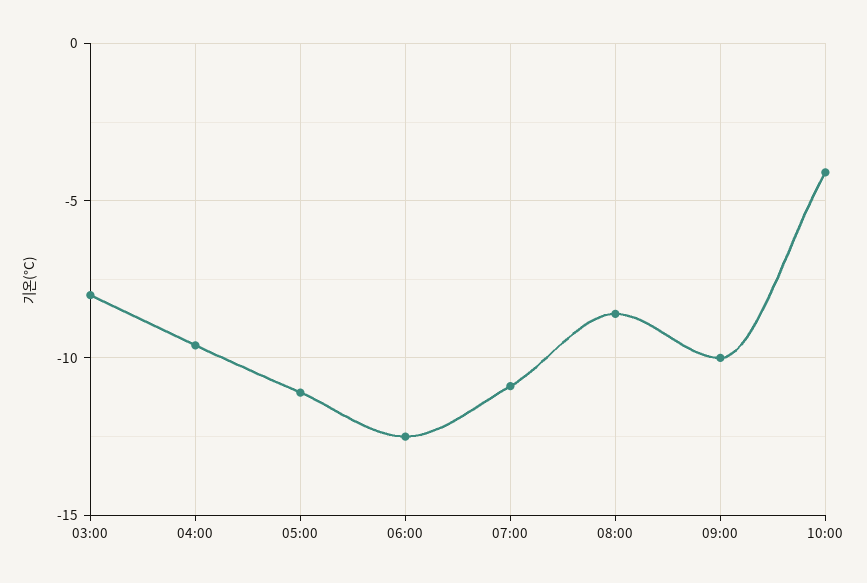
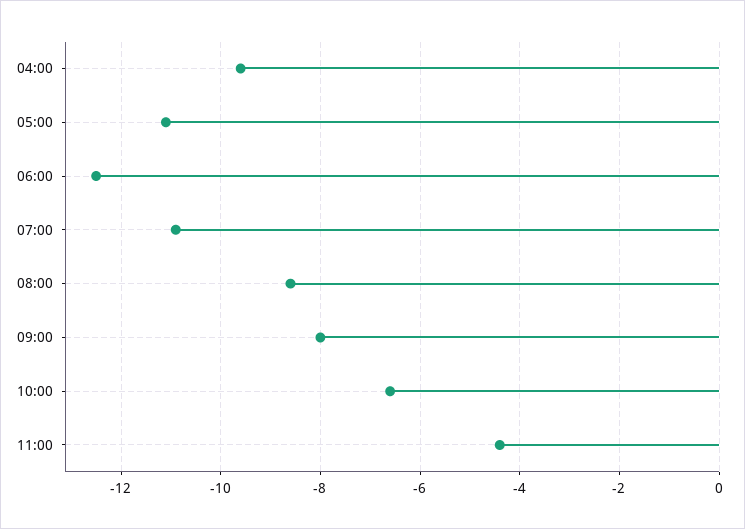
03:00: -8 -> none
09:00: -10 -> -8
10:00: -4 -> -6.5
11:00: none -> -4.5

